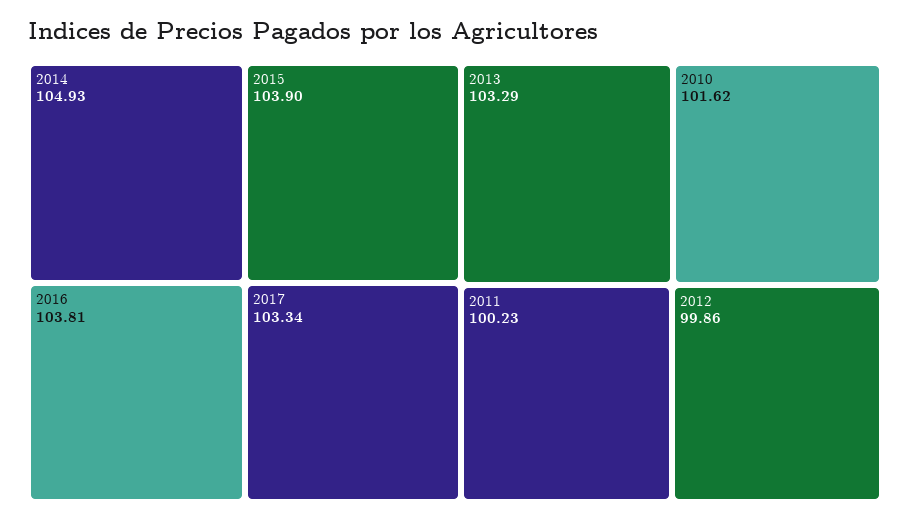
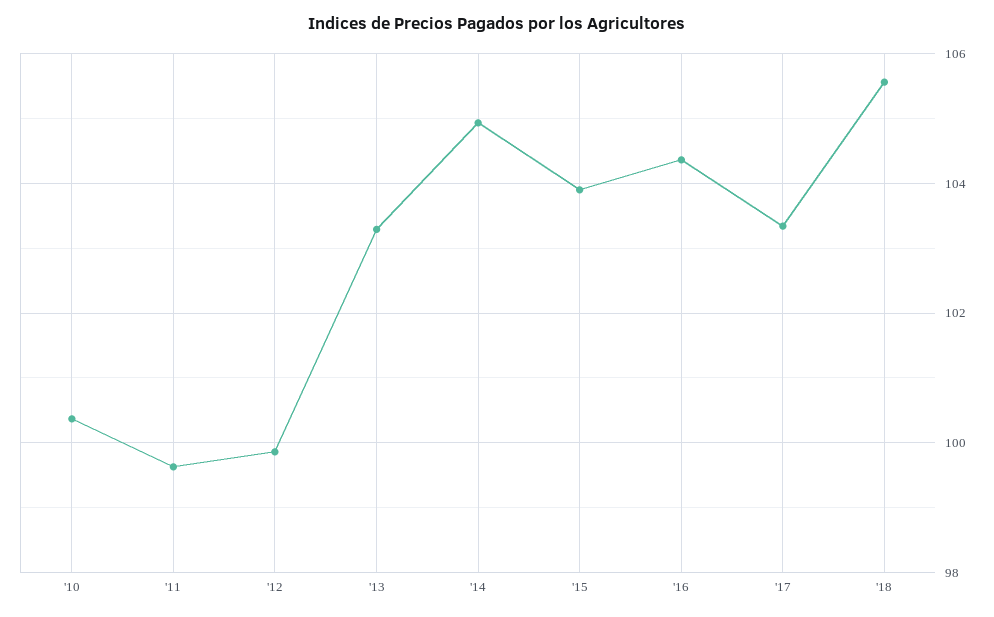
2016: 103.81 -> 104.4
2010: 101.62 -> 100.4
2011: 100.23 -> 99.6
'18: none -> 105.6

